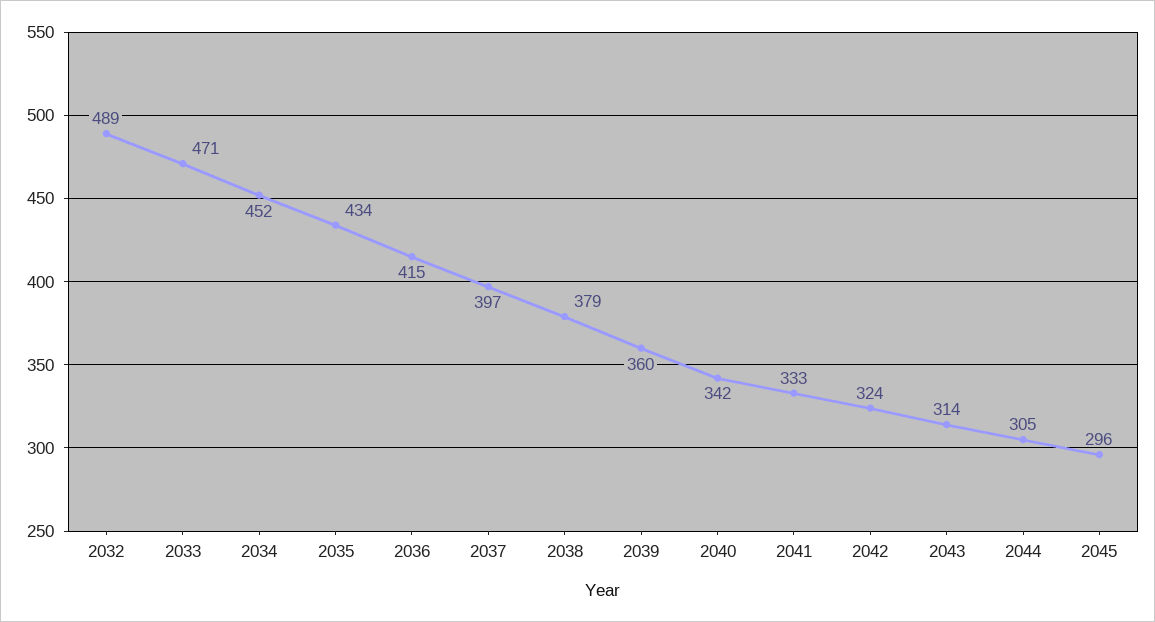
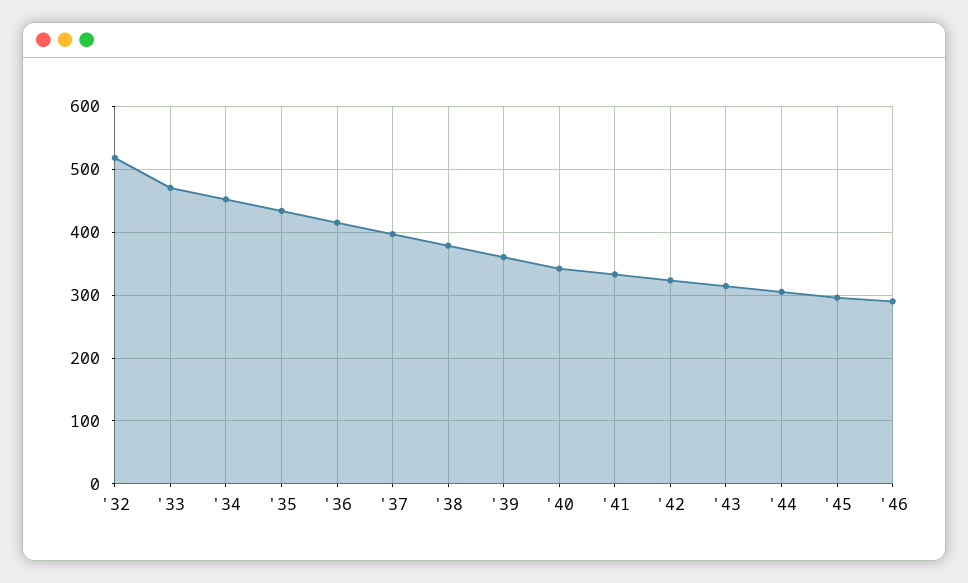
2032: 489 -> 520
'46: none -> 290

